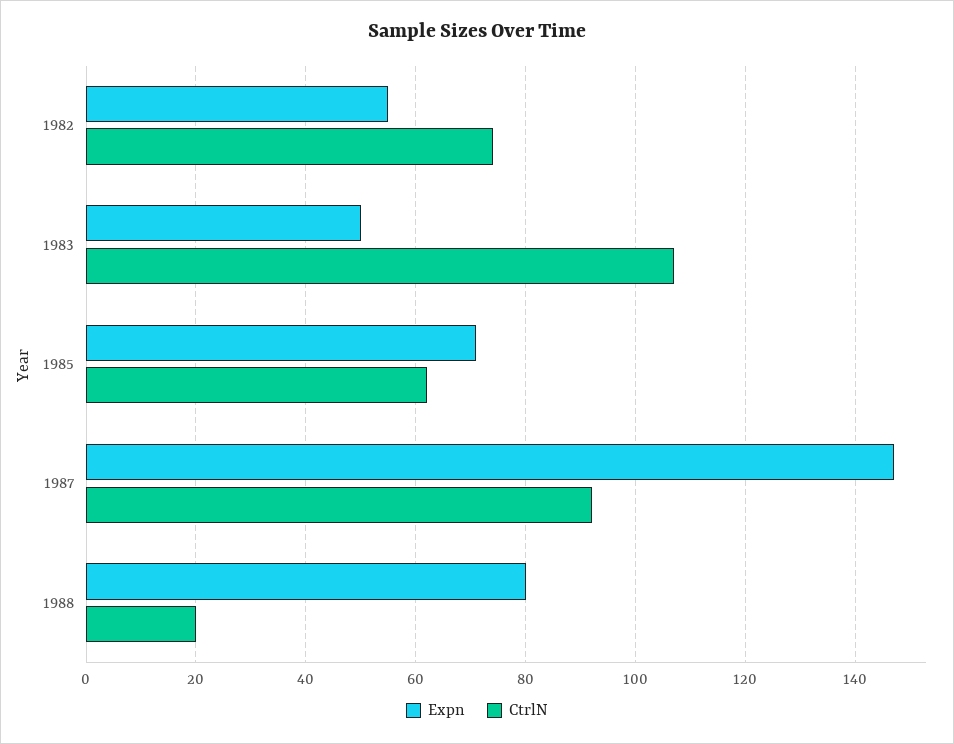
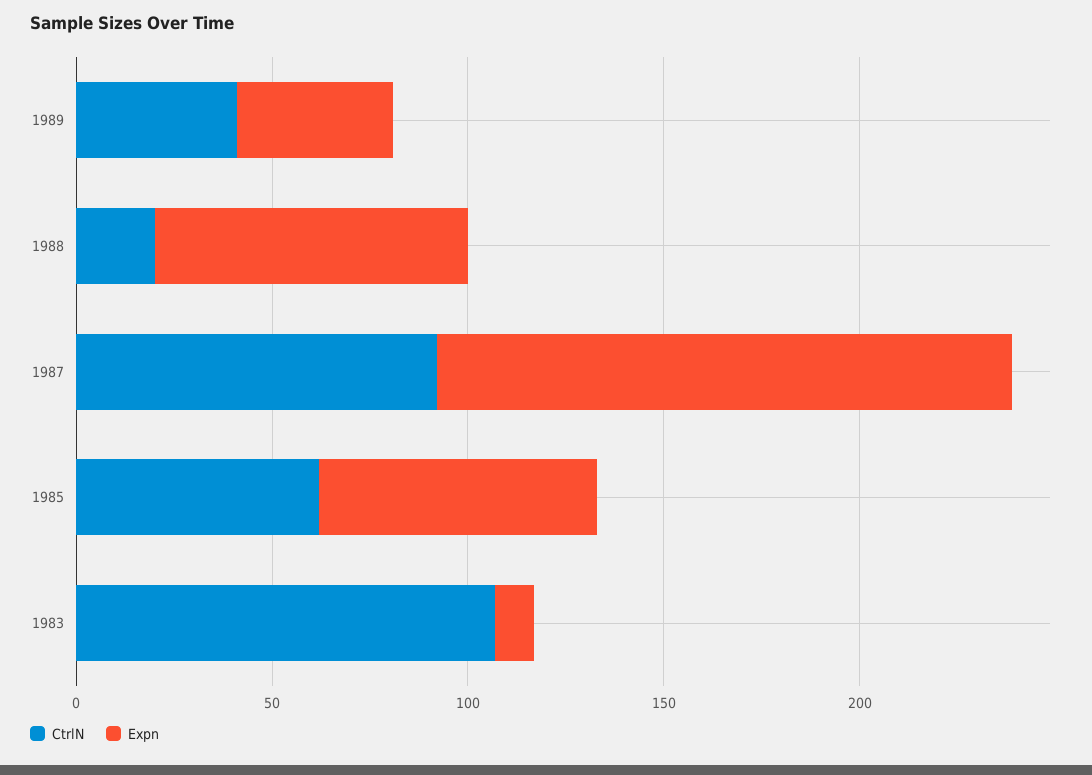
Expn, 1982: 55 -> none
CtrlN, 1982: 75 -> none
Expn, 1983: 50 -> 10
CtrlN, 1989: none -> 40
Expn, 1989: none -> 40

